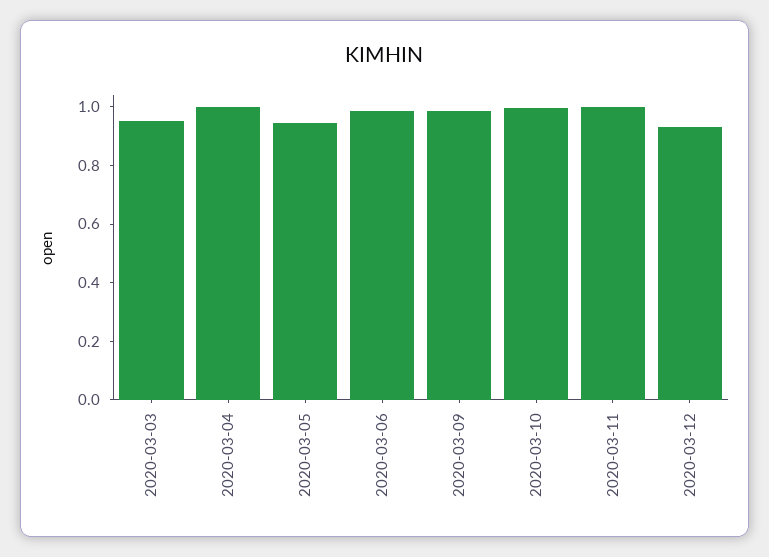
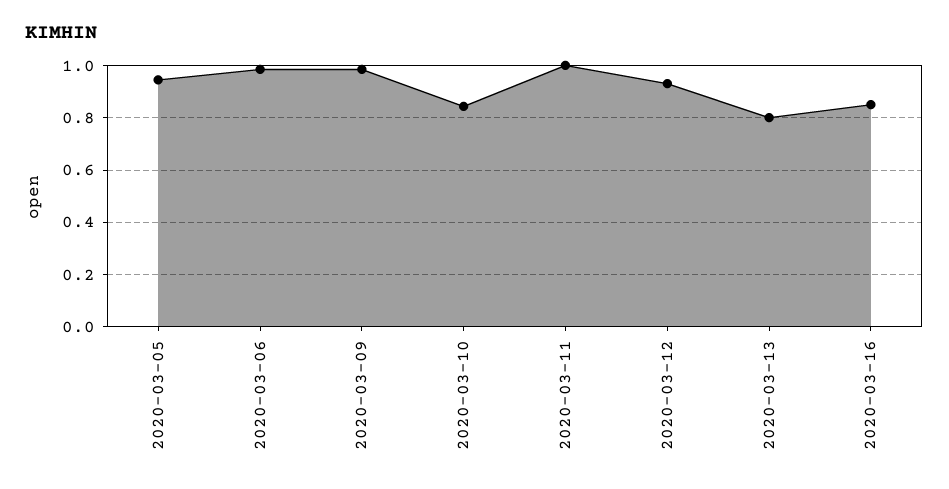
2020-03-03: 0.95 -> none
2020-03-04: 1 -> none
2020-03-10: 1 -> 0.85
2020-03-13: none -> 0.8
2020-03-16: none -> 0.85

